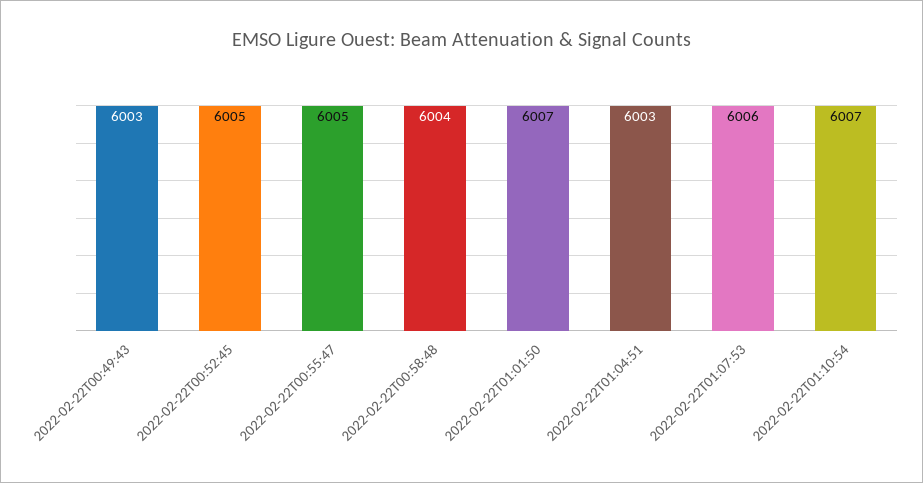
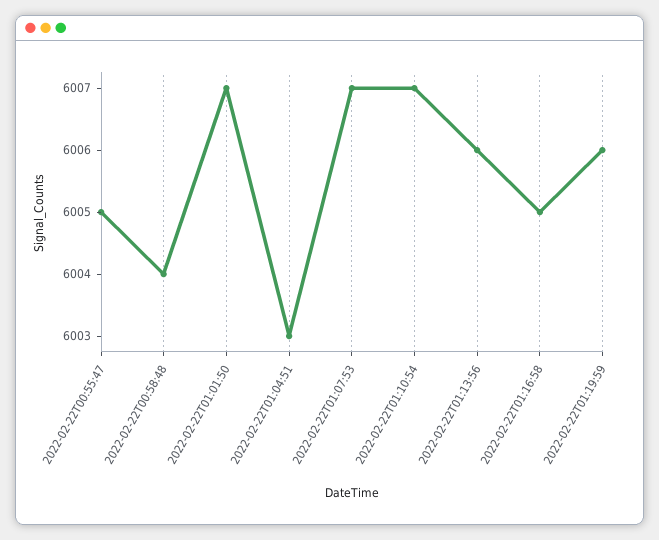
2022-02-22T00:49:43: 6003 -> none
2022-02-22T00:52:45: 6005 -> none
2022-02-22T01:07:53: 6006 -> 6007
2022-02-22T01:13:56: none -> 6006
2022-02-22T01:16:58: none -> 6005
2022-02-22T01:19:59: none -> 6006

